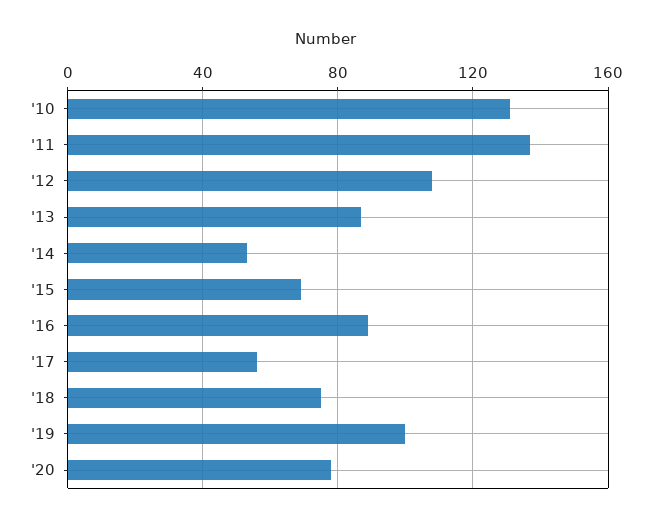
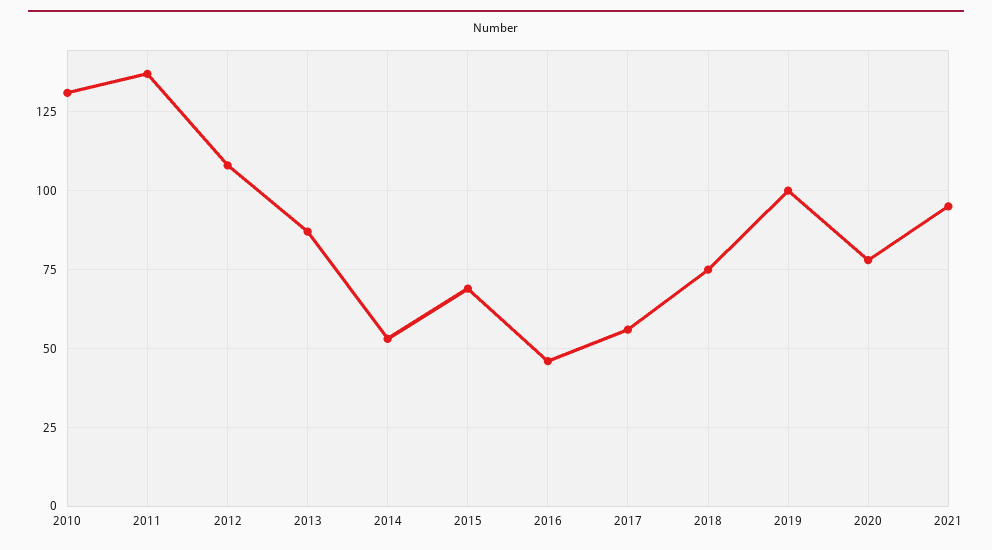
'16: 90 -> 45
2021: none -> 95

